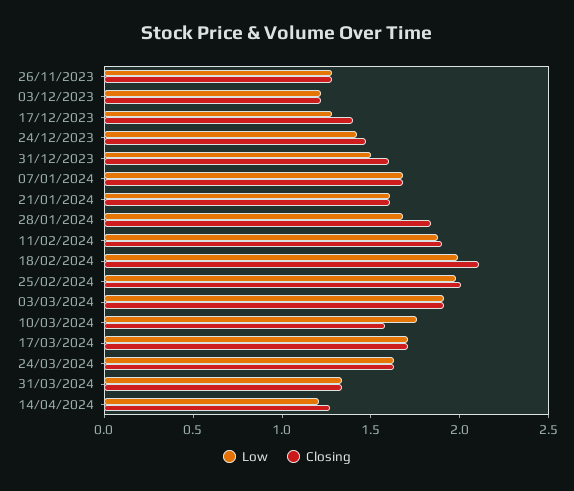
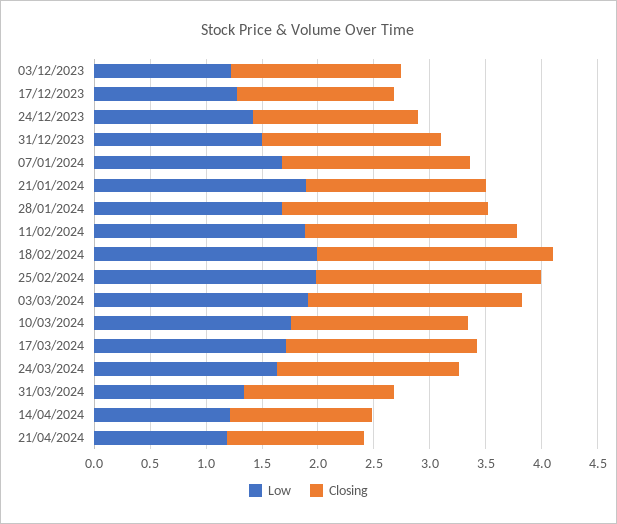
Low, 26/11/2023: 1.3 -> none
Closing, 26/11/2023: 1.3 -> none
Closing, 03/12/2023: 1.2 -> 1.5
Low, 21/01/2024: 1.6 -> 1.9
Low, 21/04/2024: none -> 1.2
Closing, 21/04/2024: none -> 1.2

